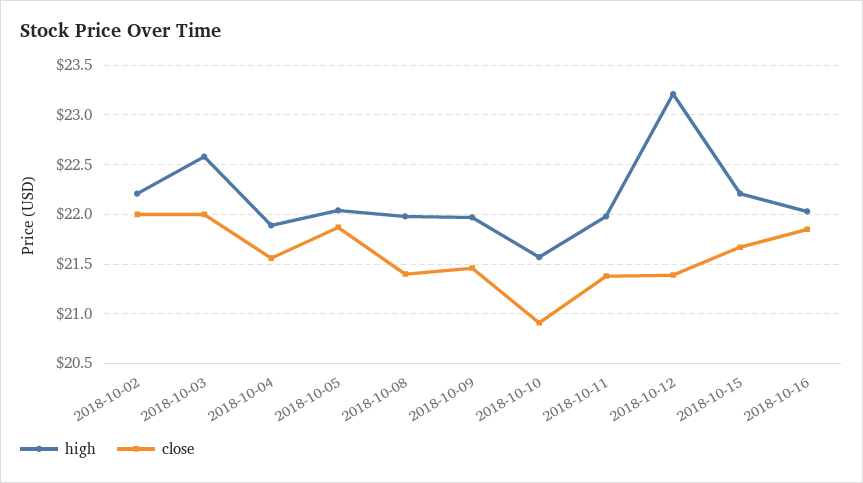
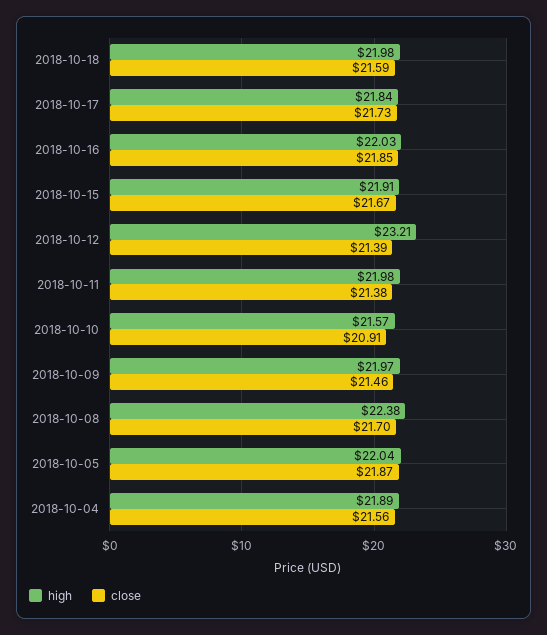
high, 2018-10-02: 22.2 -> none
close, 2018-10-02: 22 -> none
high, 2018-10-03: 22.6 -> none
close, 2018-10-03: 22 -> none
high, 2018-10-08: 22 -> 22.38
close, 2018-10-08: 21.4 -> 21.7
high, 2018-10-15: 22.2 -> 21.91
high, 2018-10-18: none -> 21.98
close, 2018-10-18: none -> 21.59
high, 2018-10-17: none -> 21.84
close, 2018-10-17: none -> 21.73

